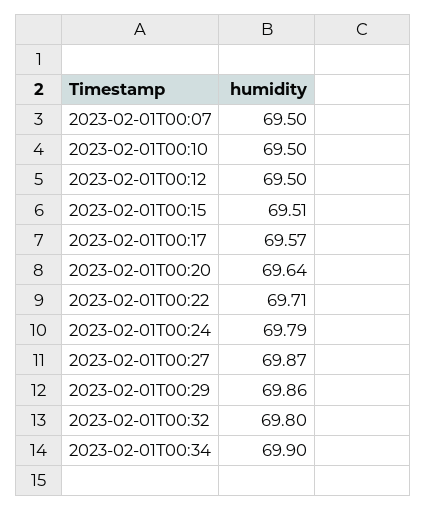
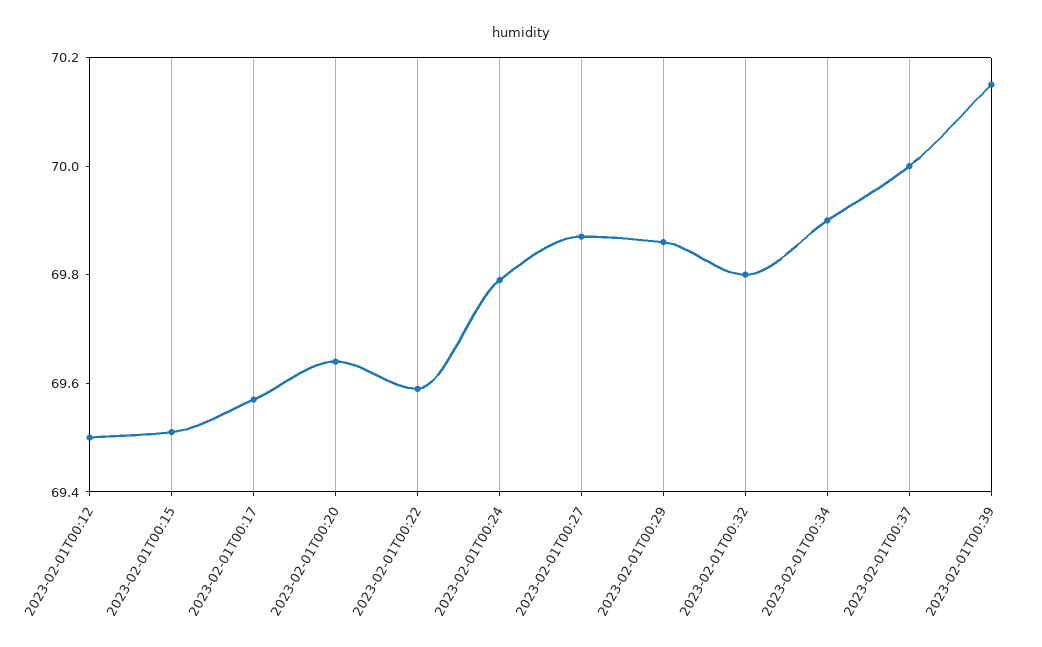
2023-02-01T00:07: 69.5 -> none
2023-02-01T00:10: 69.5 -> none
2023-02-01T00:22: 69.71 -> 69.6
2023-02-01T00:37: none -> 70
2023-02-01T00:39: none -> 70.15

